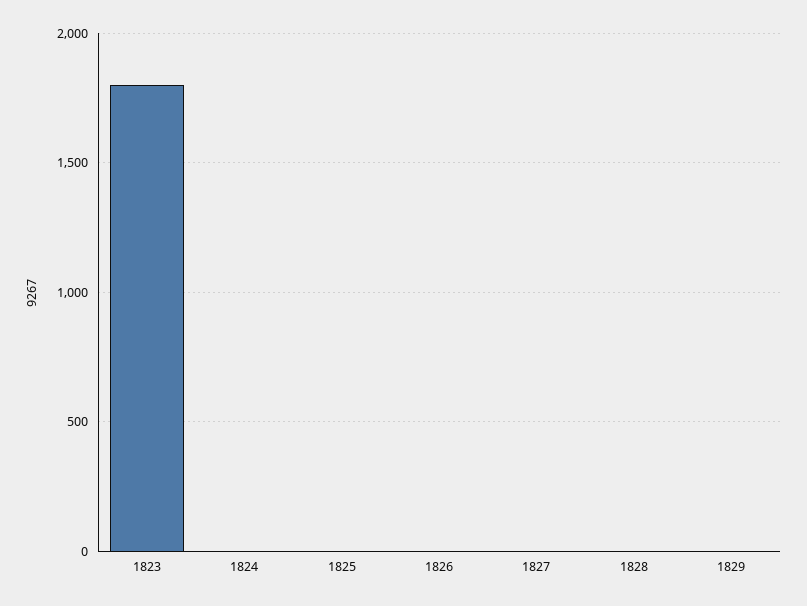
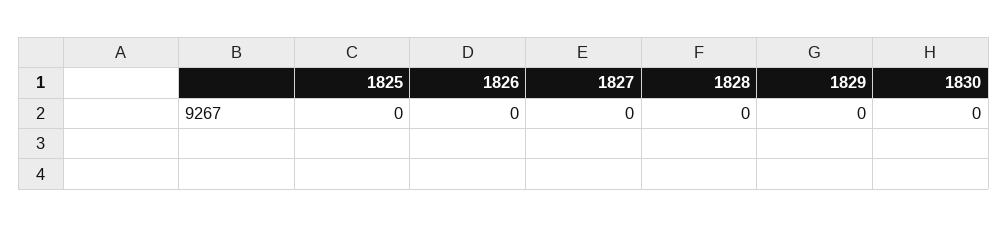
1823: 1800 -> none
1824: 0 -> none
1830: none -> 0

